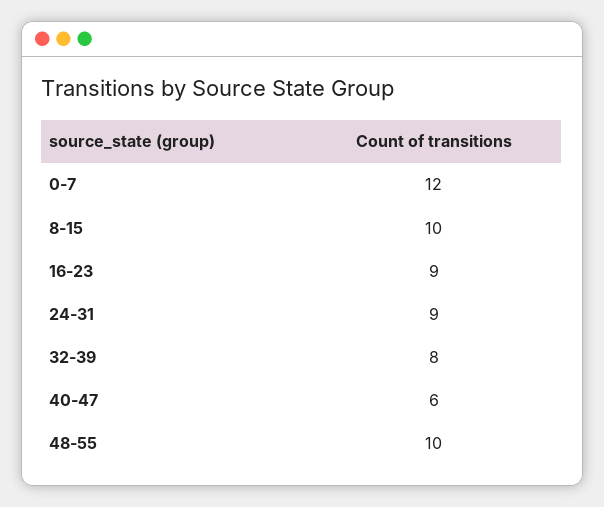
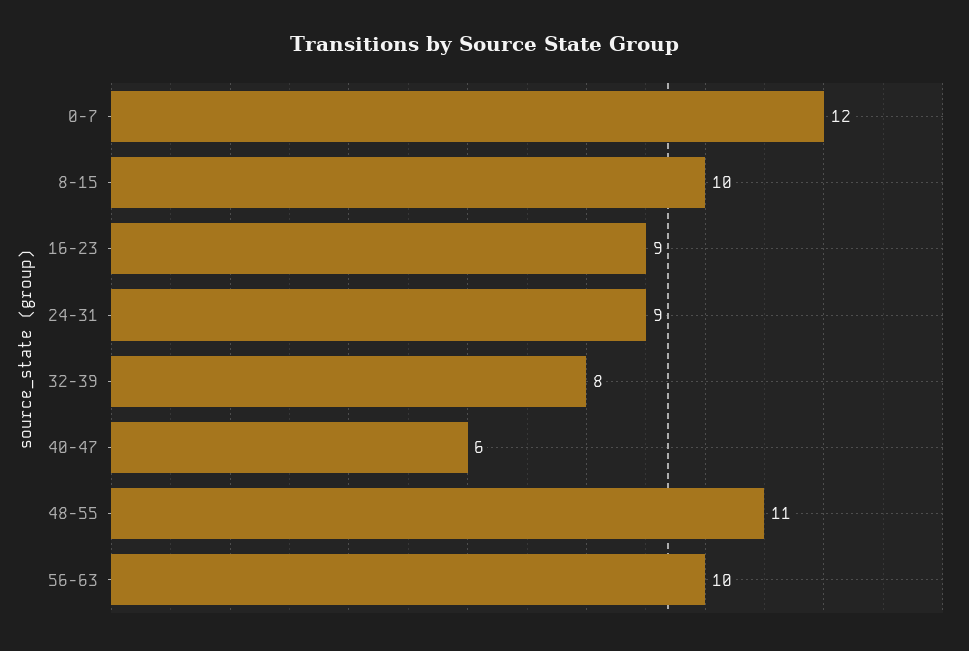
48-55: 10 -> 11
56-63: none -> 10

